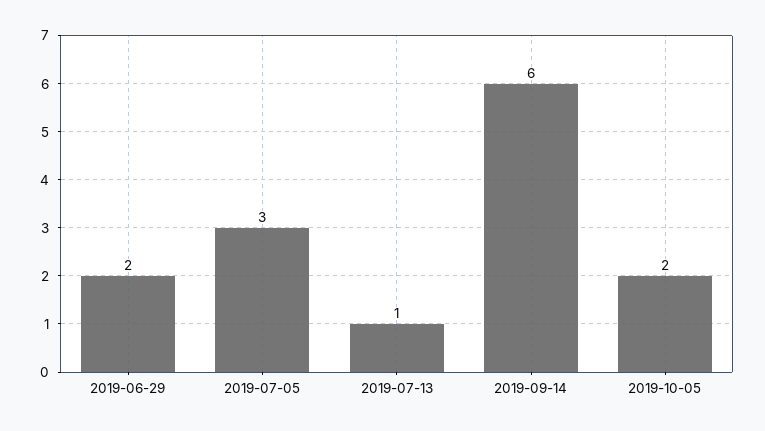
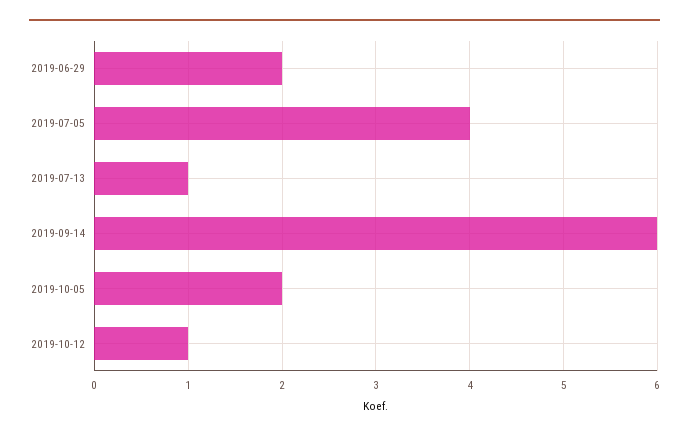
2019-07-05: 3 -> 4
2019-10-12: none -> 1

